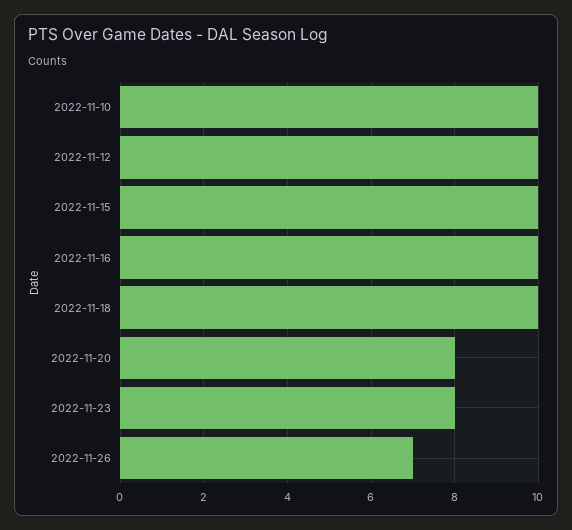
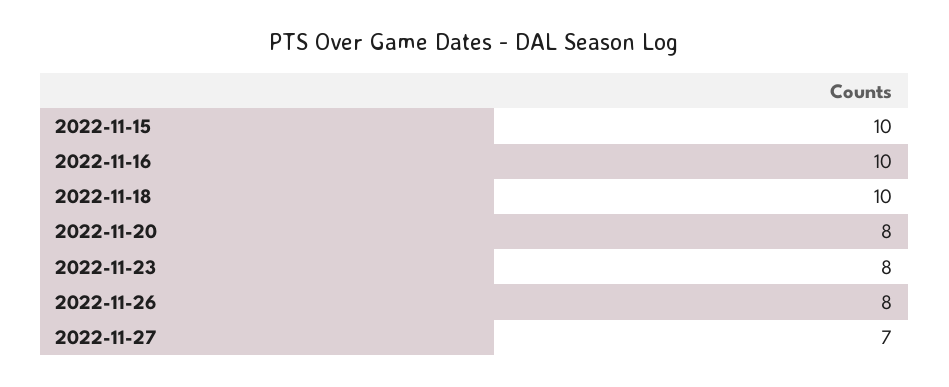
2022-11-10: 10 -> none
2022-11-12: 10 -> none
2022-11-26: 7 -> 8
2022-11-27: none -> 7

